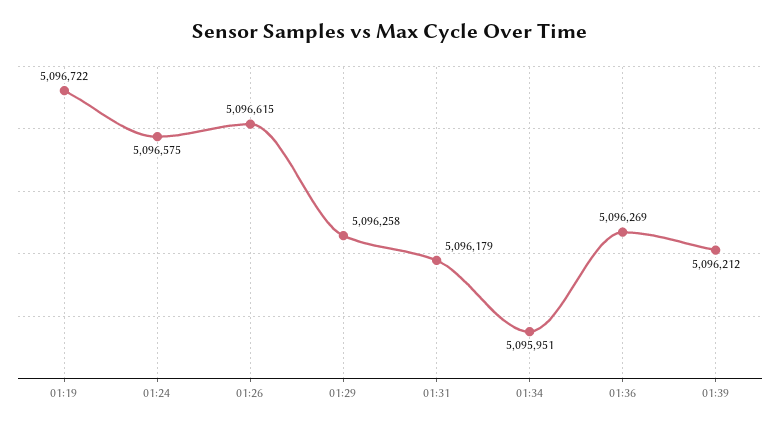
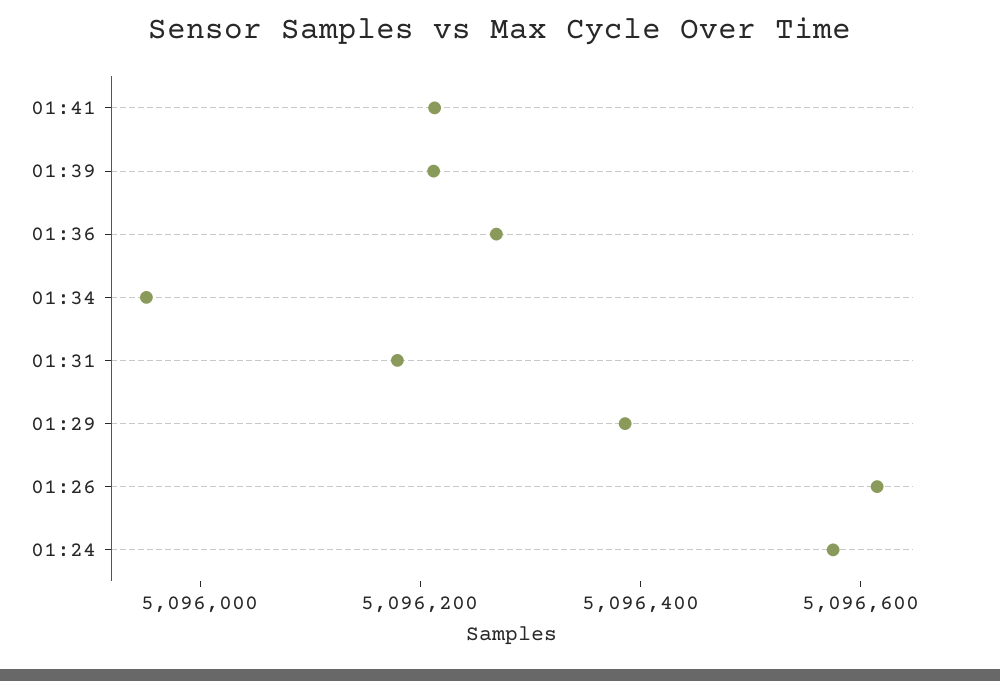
01:19: 5096722 -> none
01:29: 5096258 -> 5096400
01:41: none -> 5096200

